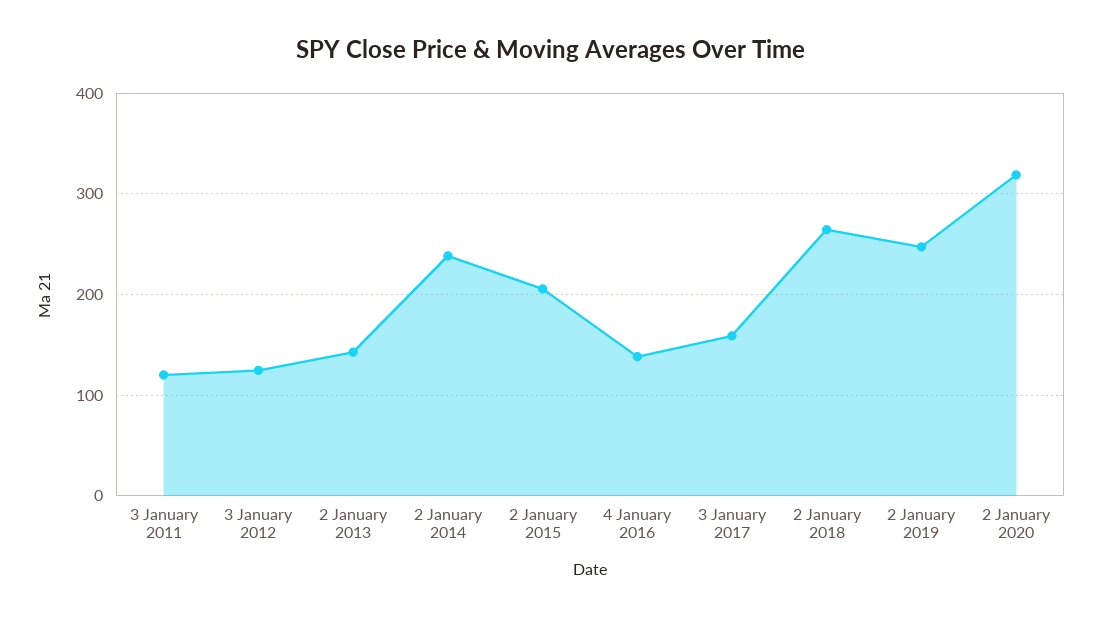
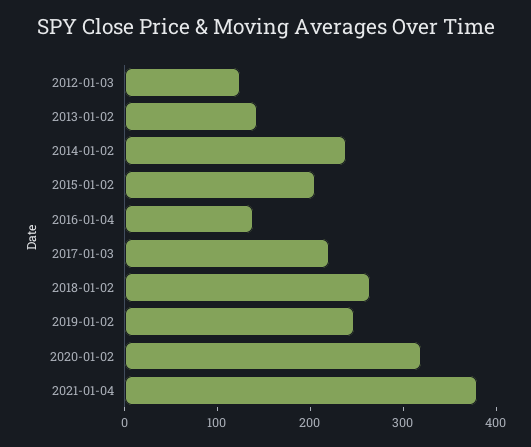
3 January 2011: 120 -> none
3 January 2017: 160 -> 220
2021-01-04: none -> 380

